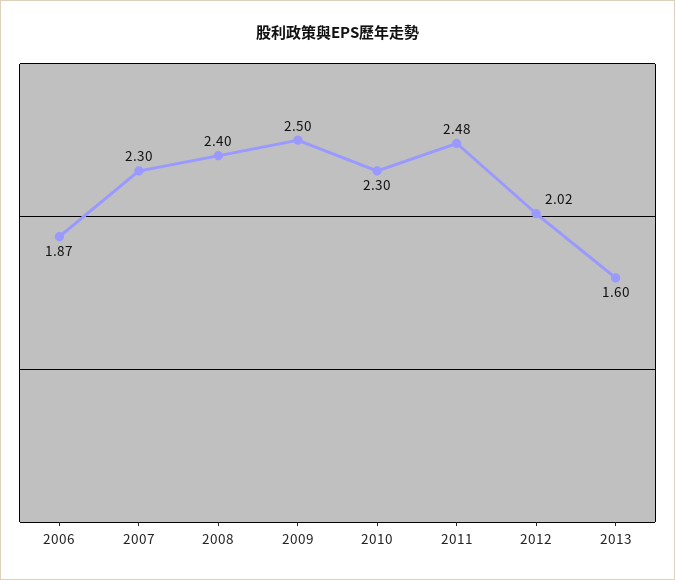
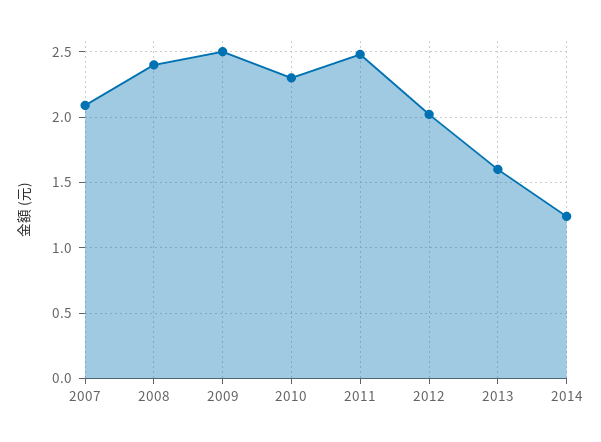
2006: 1.87 -> none
2007: 2.3 -> 2.1
2014: none -> 1.25

